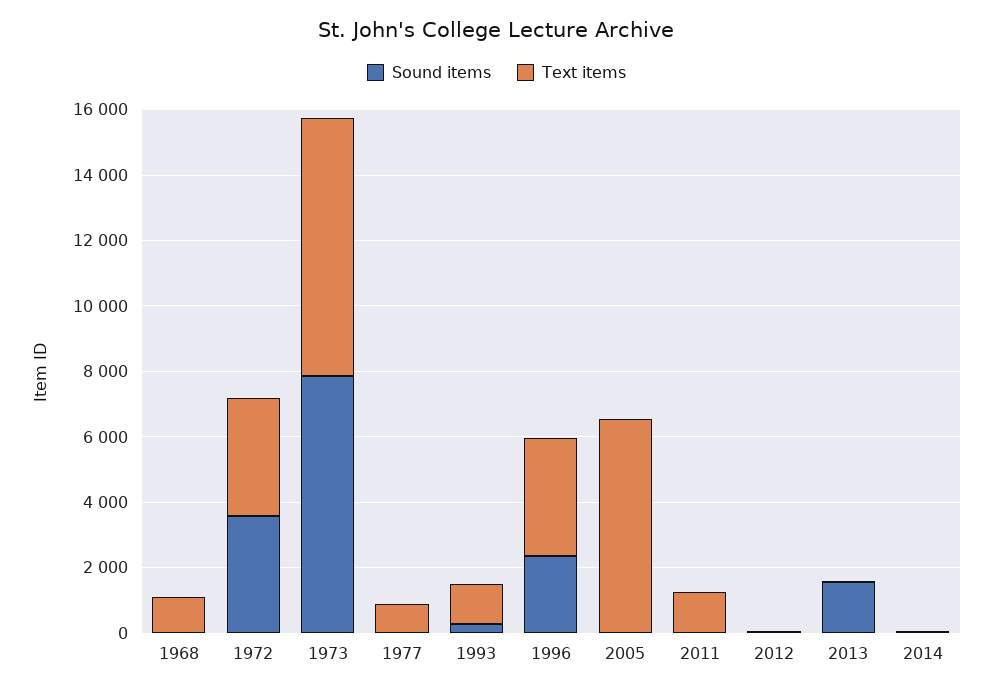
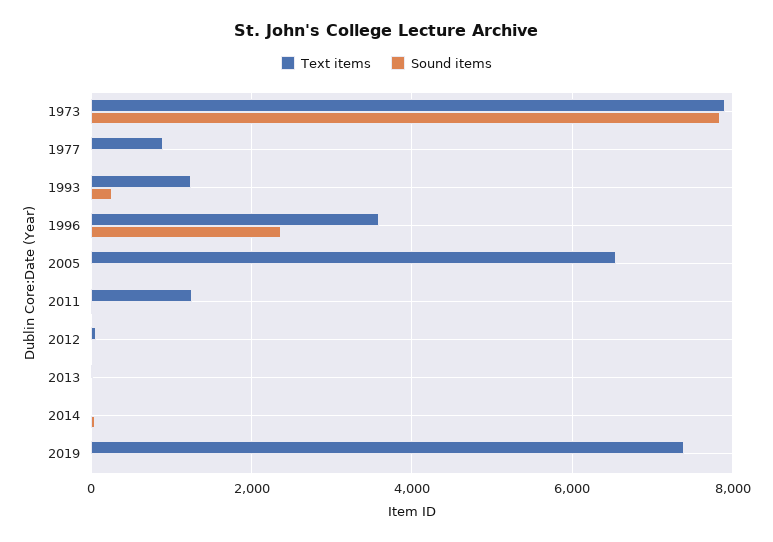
Sound items, 1968: 0 -> none
Text items, 1968: 1000 -> none
Sound items, 1972: 3500 -> none
Text items, 1972: 3500 -> none
Sound items, 2013: 1500 -> 0
Text items, 2019: none -> 7400
Sound items, 2019: none -> 0

